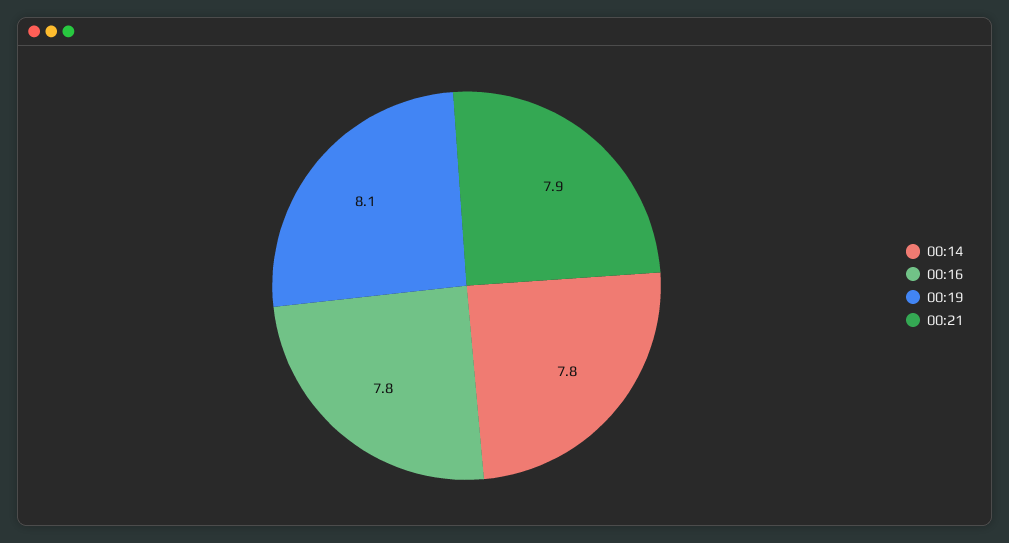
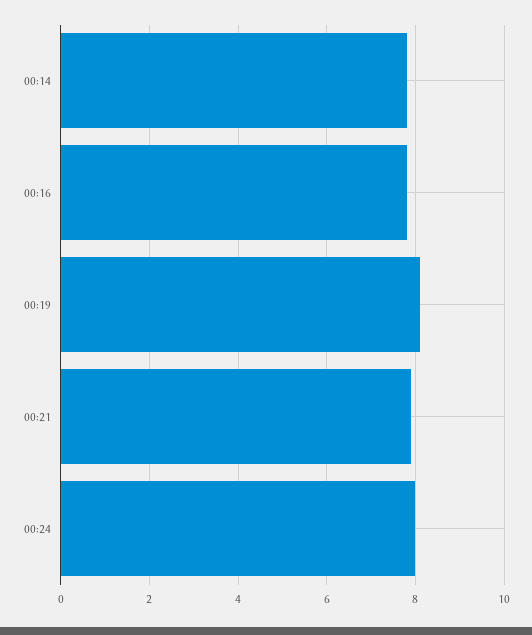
00:24: none -> 8

